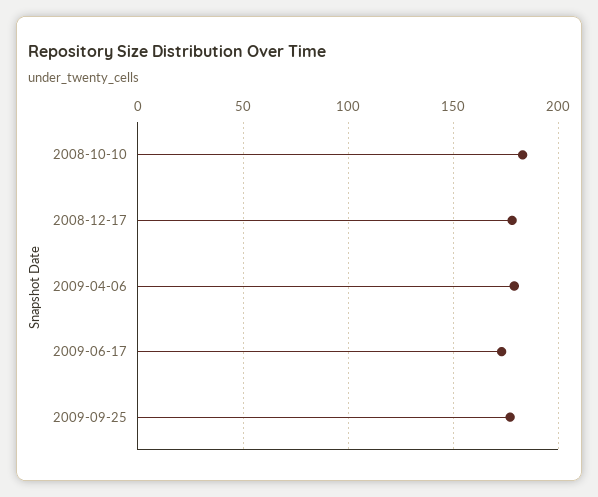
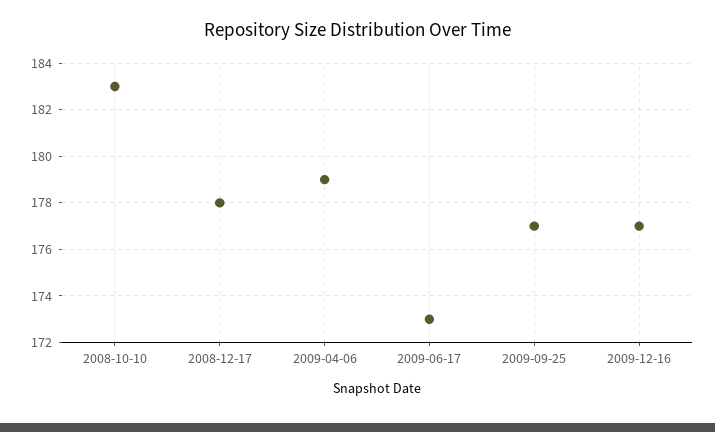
2009-12-16: none -> 177

